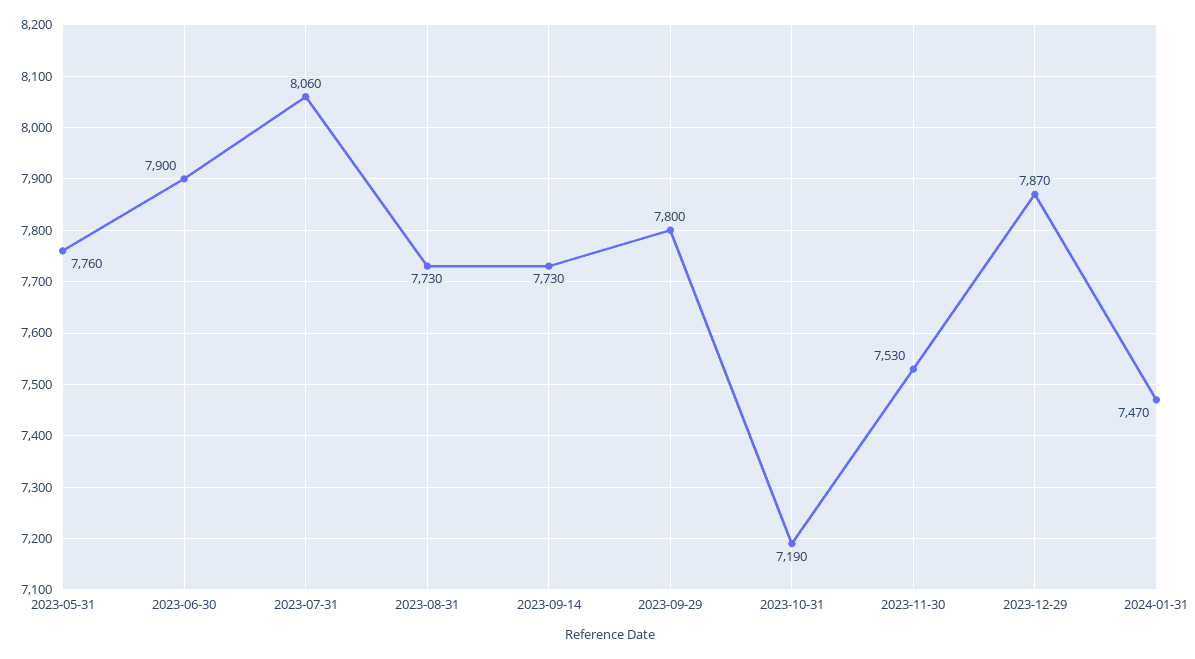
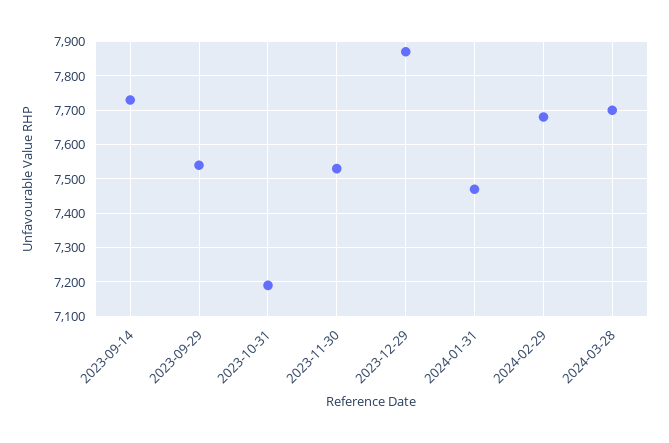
2023-05-31: 7760 -> none
2023-06-30: 7900 -> none
2023-07-31: 8060 -> none
2023-08-31: 7730 -> none
2023-09-29: 7800 -> 7540
2024-02-29: none -> 7680
2024-03-28: none -> 7700

